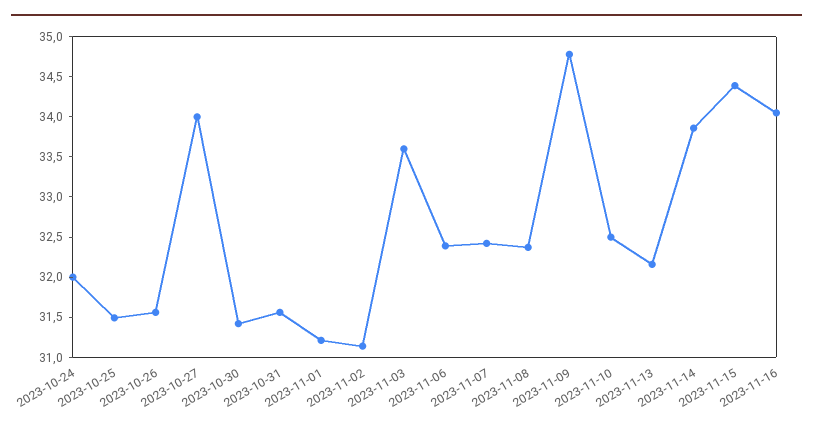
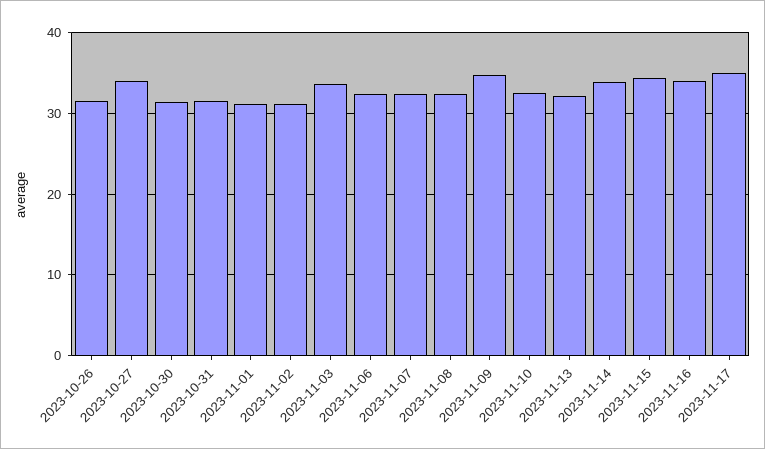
2023-10-24: 32 -> none
2023-10-25: 31.5 -> none
2023-11-17: none -> 35

